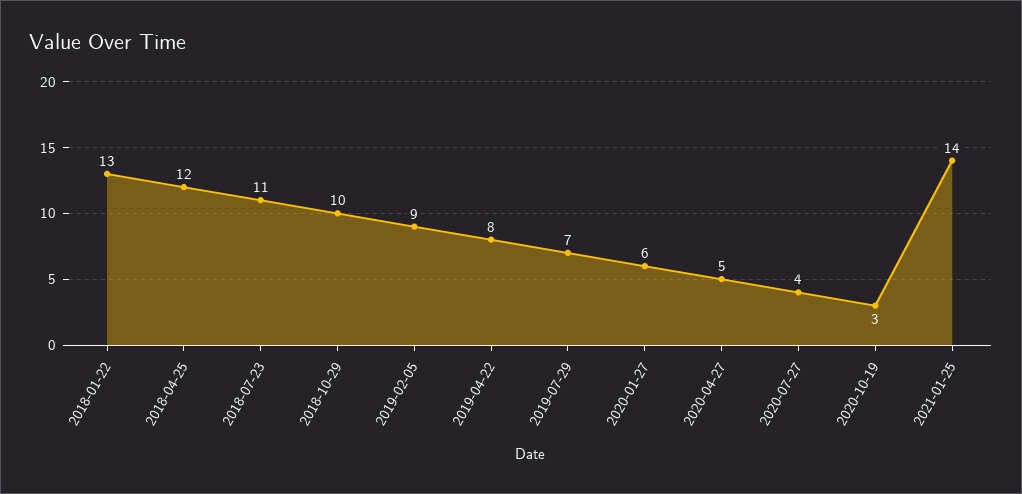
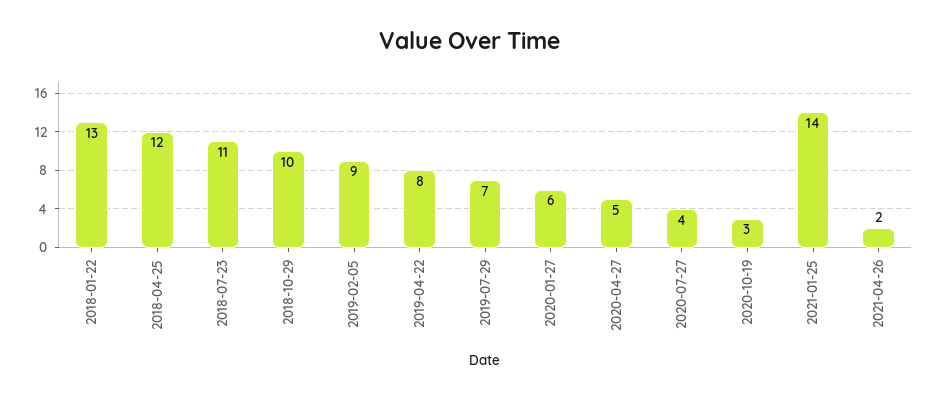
2021-04-26: none -> 2

